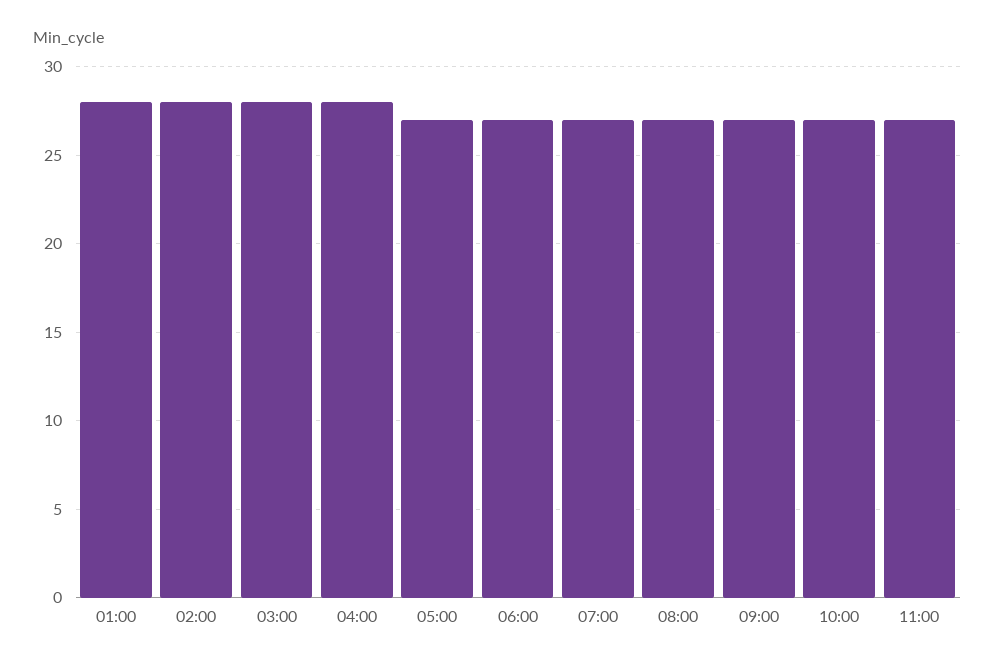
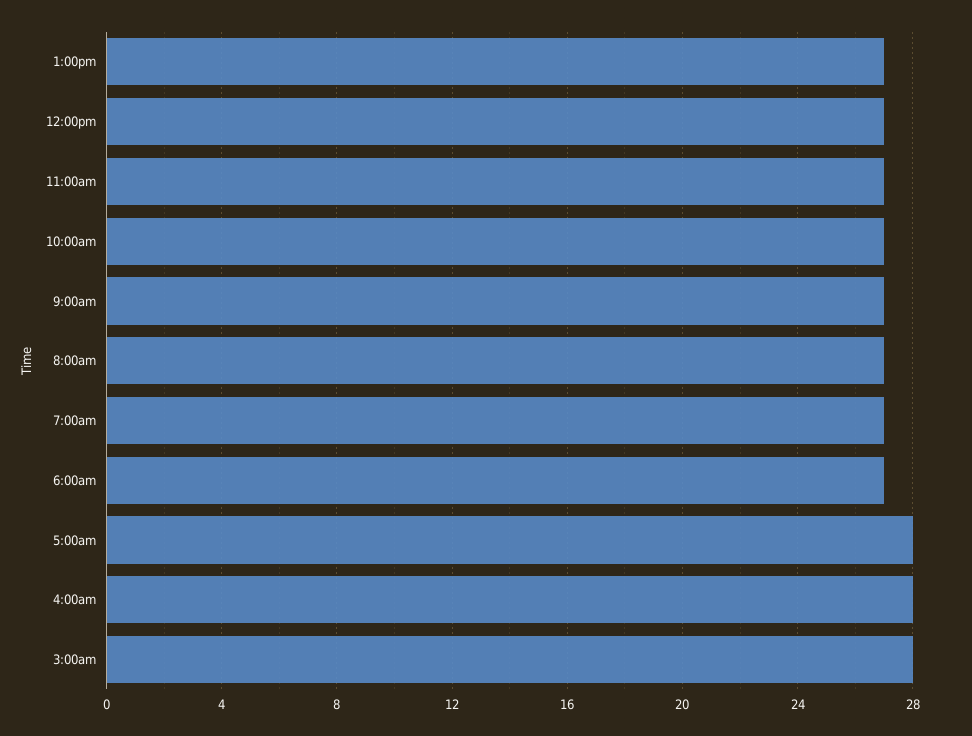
01:00: 28 -> none
02:00: 28 -> none
05:00: 27 -> 28
1:00pm: none -> 27
12:00pm: none -> 27

